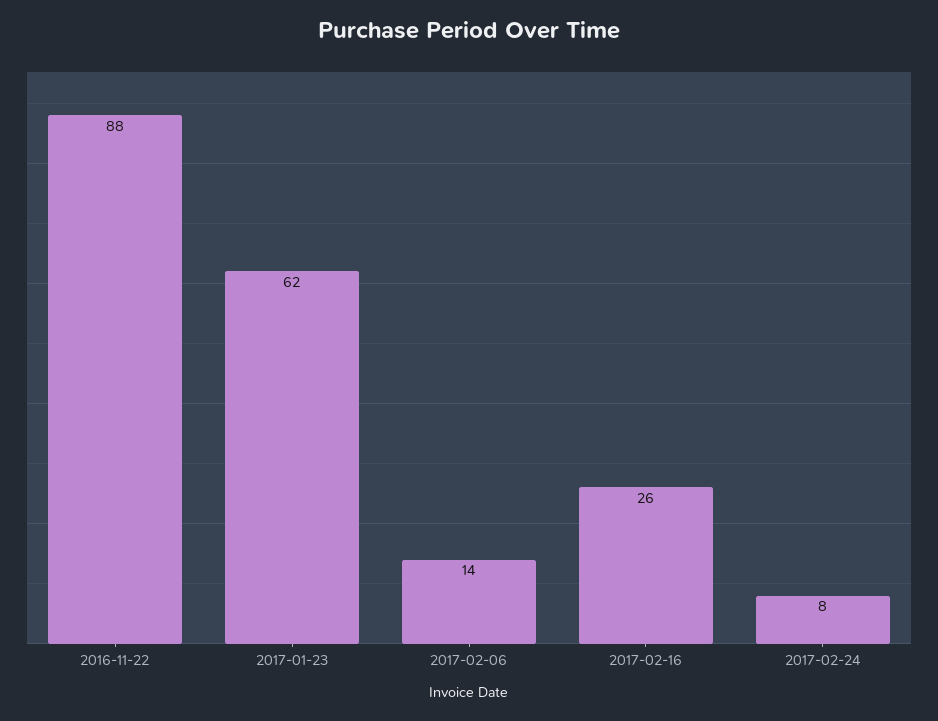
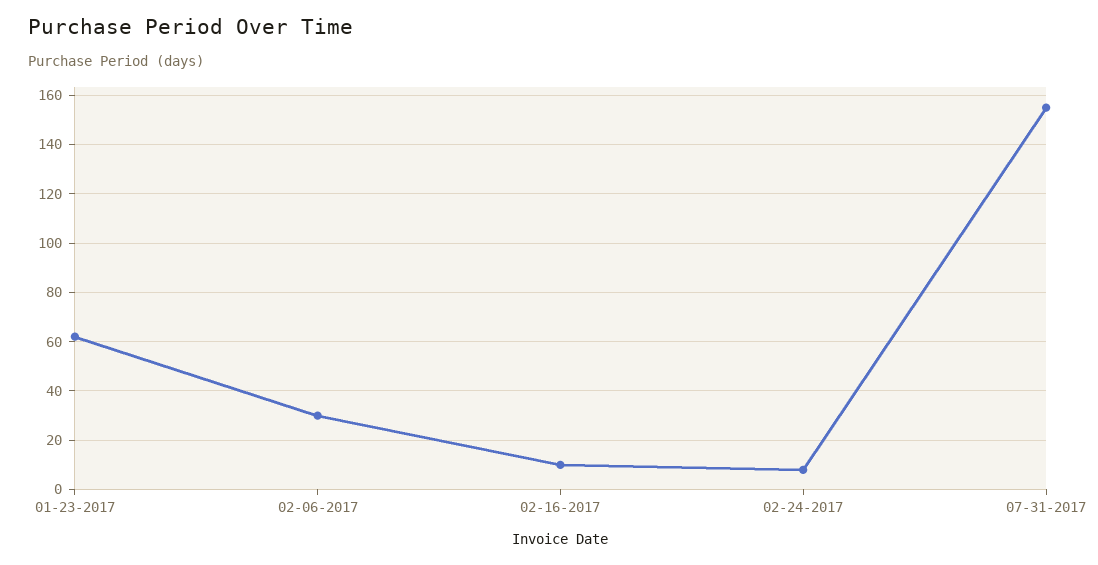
2016-11-22: 88 -> none
2017-02-06: 14 -> 30
2017-02-16: 26 -> 10
07-31-2017: none -> 155

